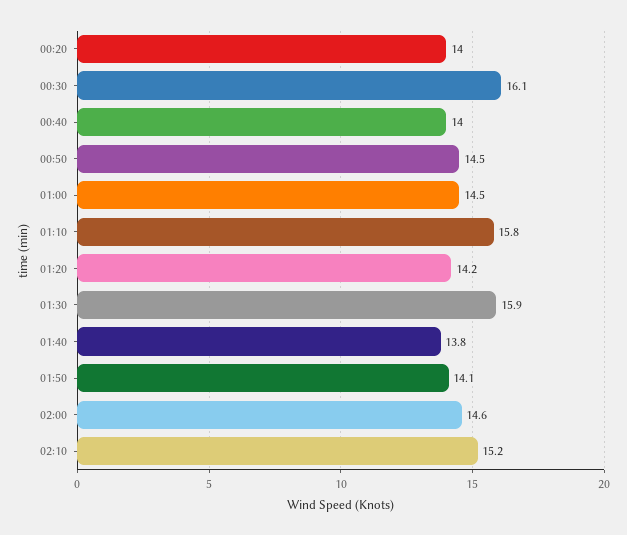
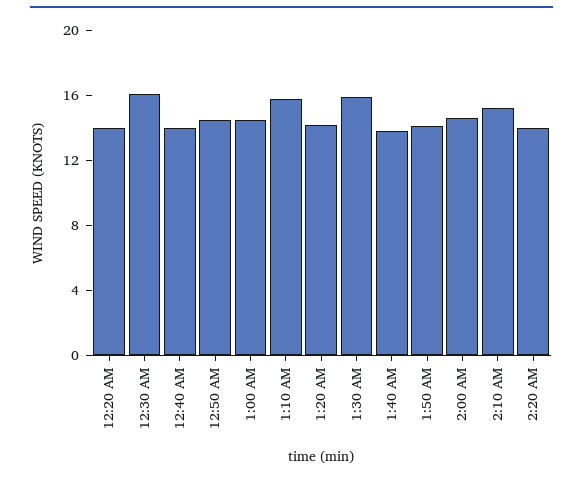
2:20 AM: none -> 14

